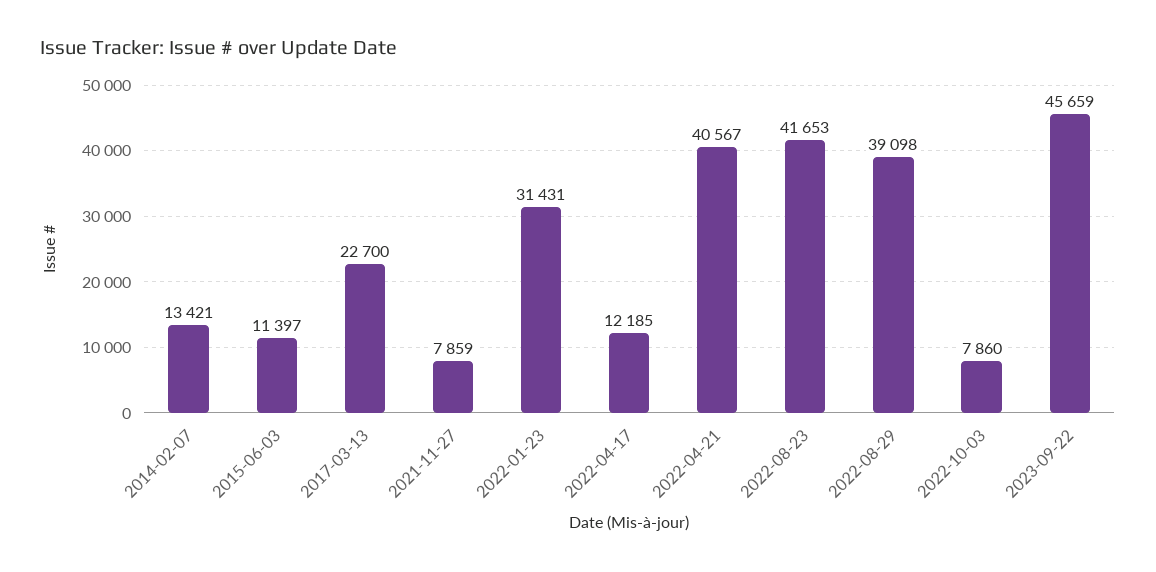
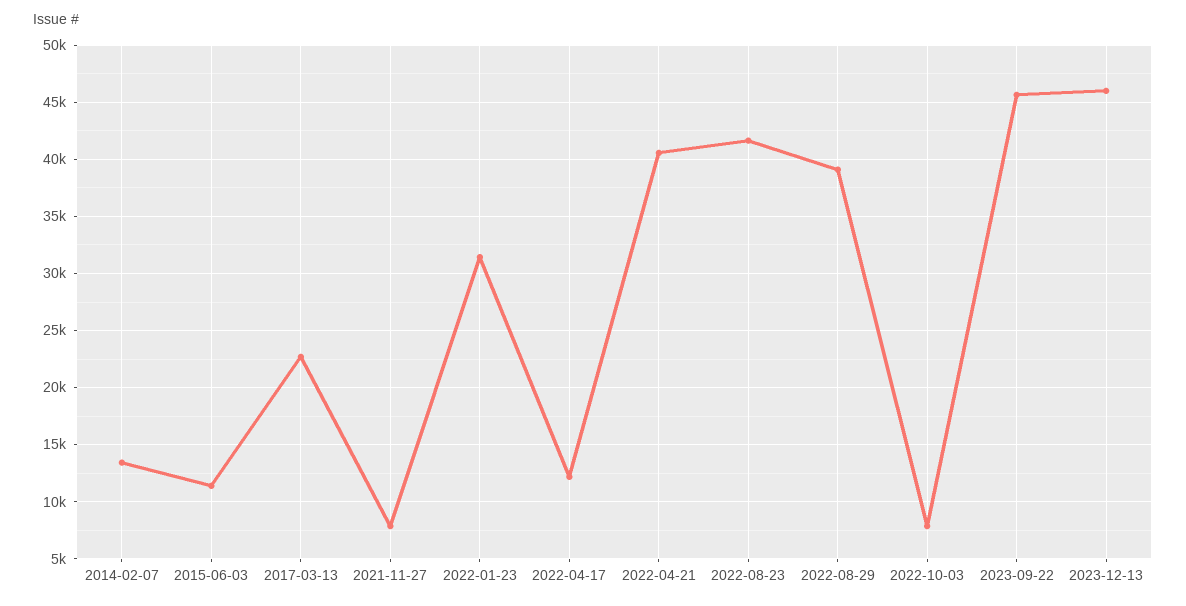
2023-12-13: none -> 46000

